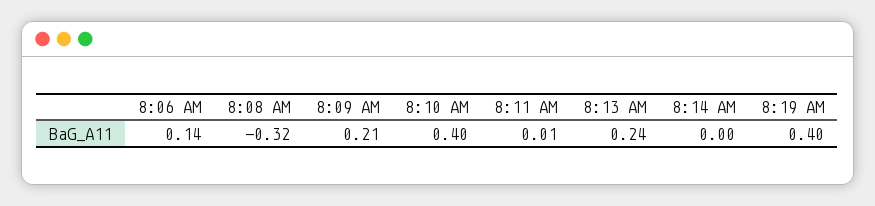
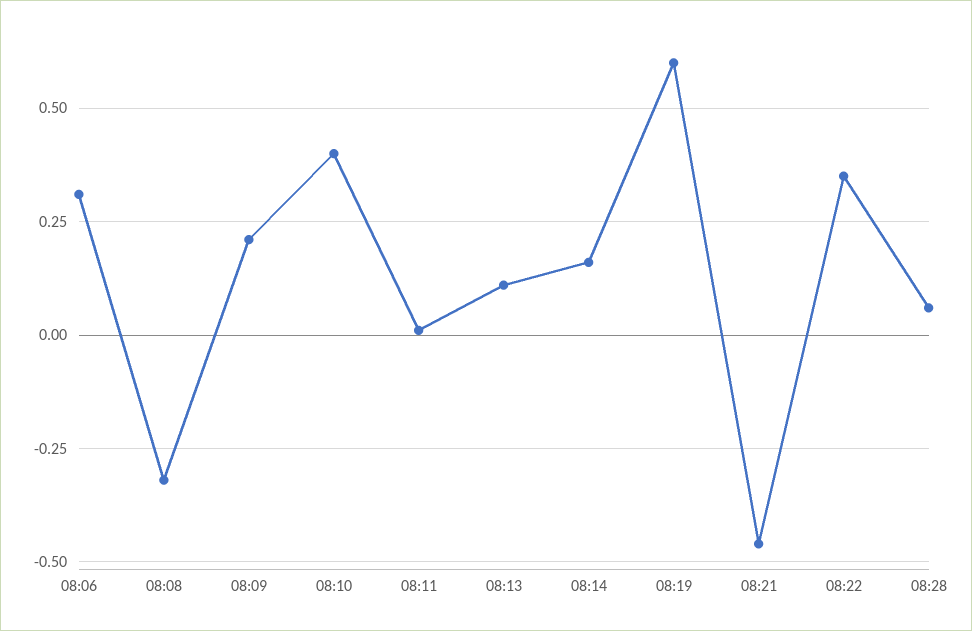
8:06 AM: 0.14 -> 0.3
8:13 AM: 0.24 -> 0.1
8:14 AM: 0 -> 0.15
8:19 AM: 0.4 -> 0.6
08:21: none -> -0.45
08:22: none -> 0.35
08:28: none -> 0.05

